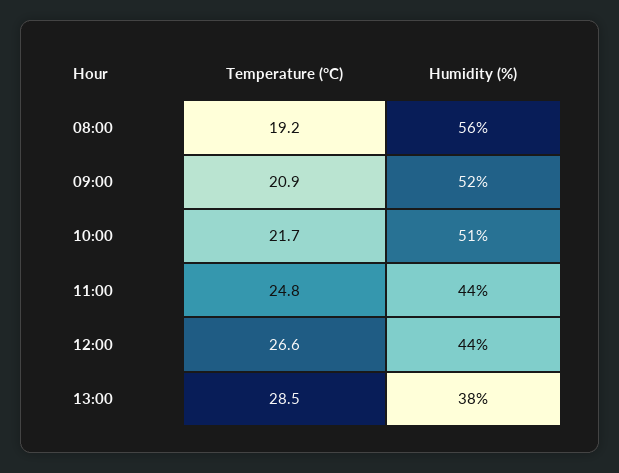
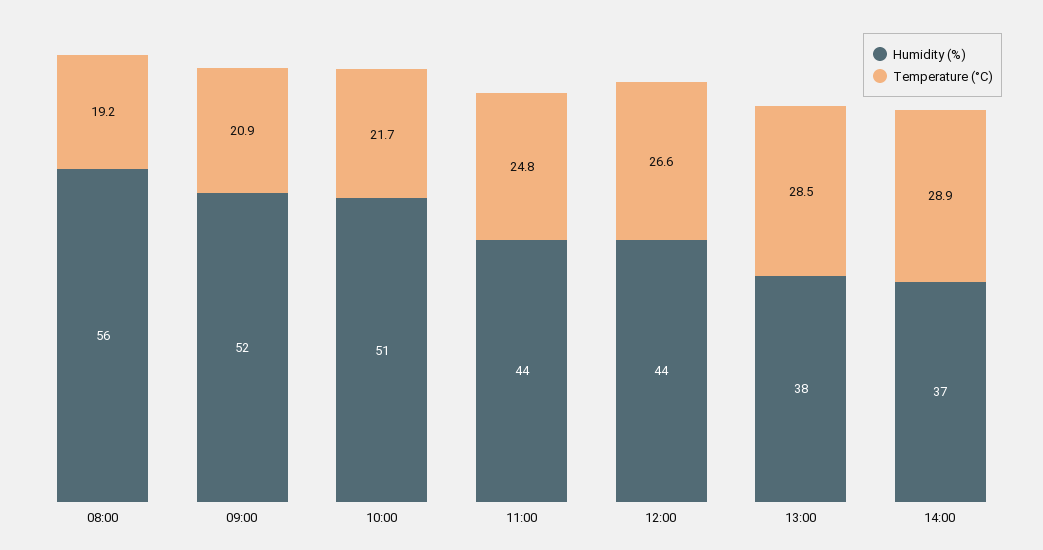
Humidity (%), 14:00: none -> 37
Temperature (°C), 14:00: none -> 28.9

